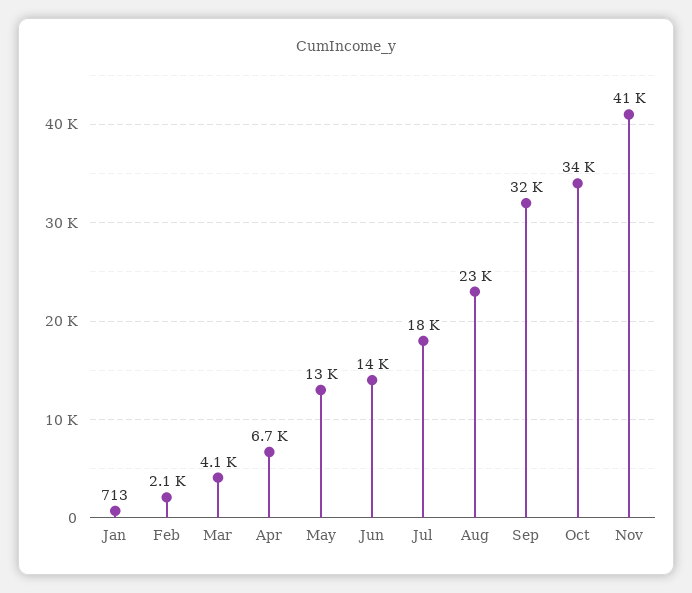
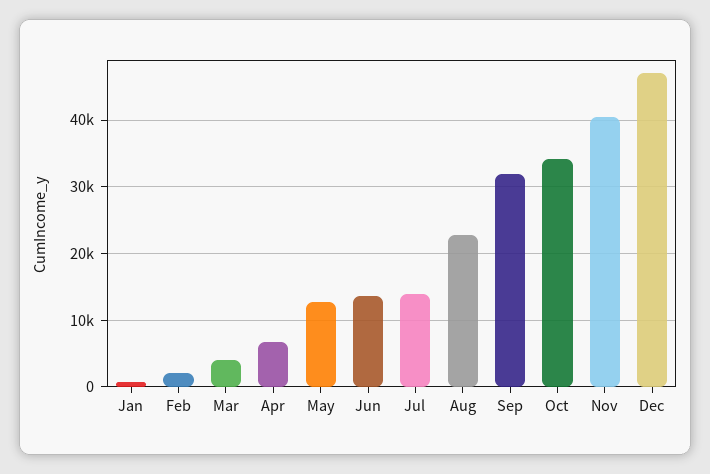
Jul: 18000 -> 14000
Dec: none -> 47000

